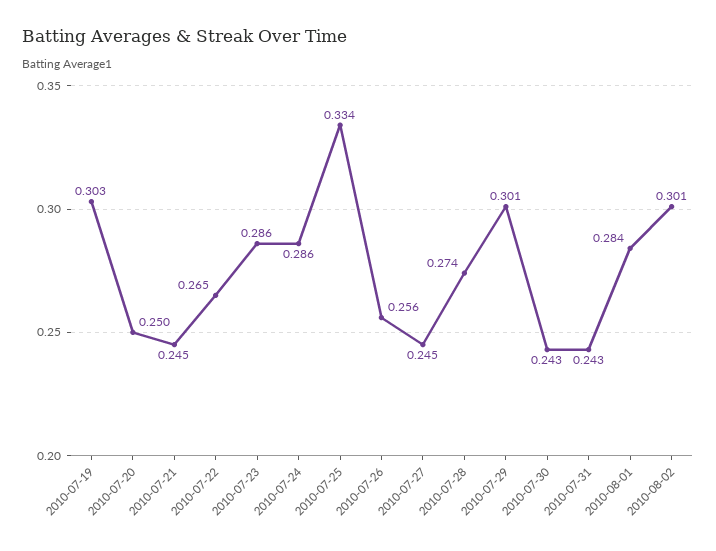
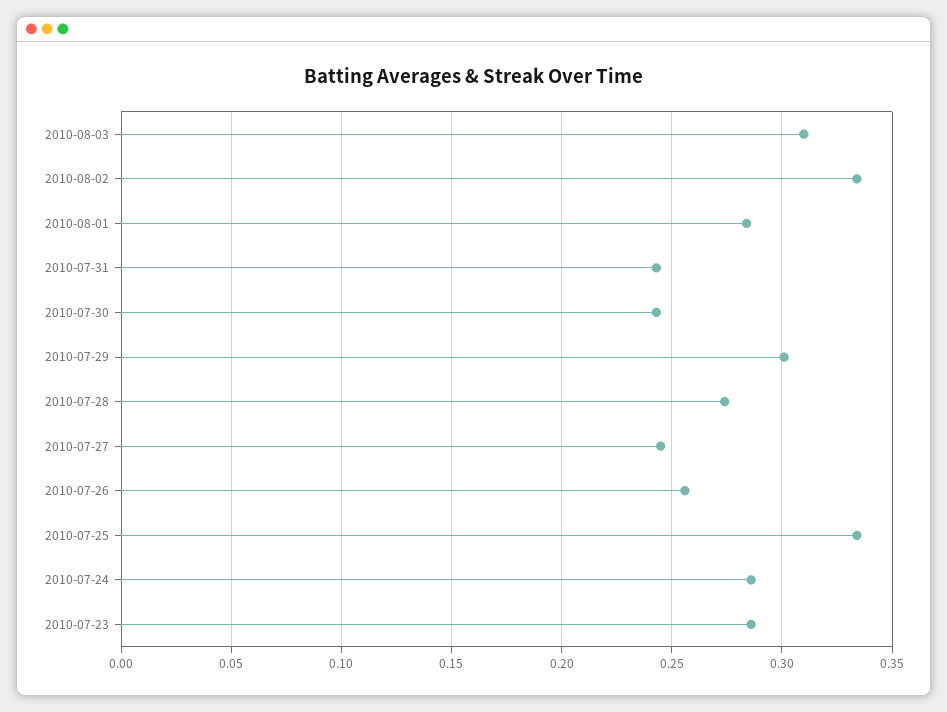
2010-07-19: 0.303 -> none
2010-07-20: 0.25 -> none
2010-07-21: 0.245 -> none
2010-07-22: 0.265 -> none
2010-08-02: 0.301 -> 0.335
2010-08-03: none -> 0.31

